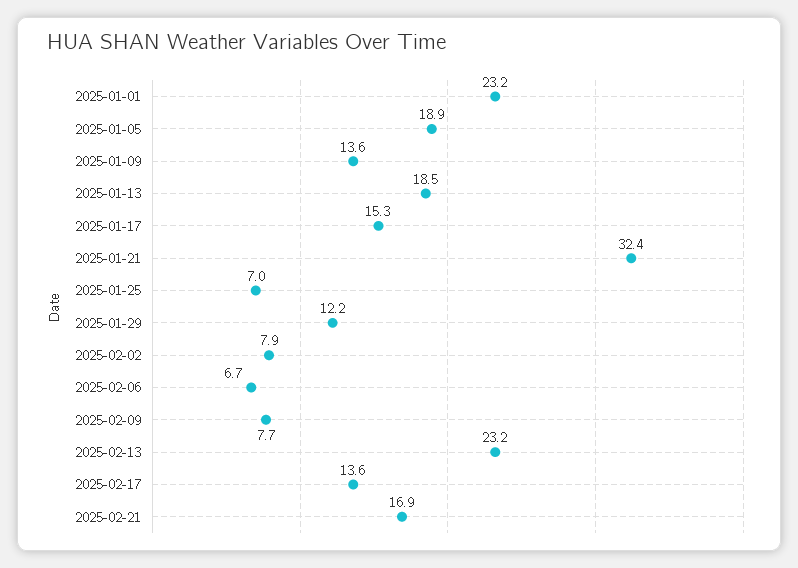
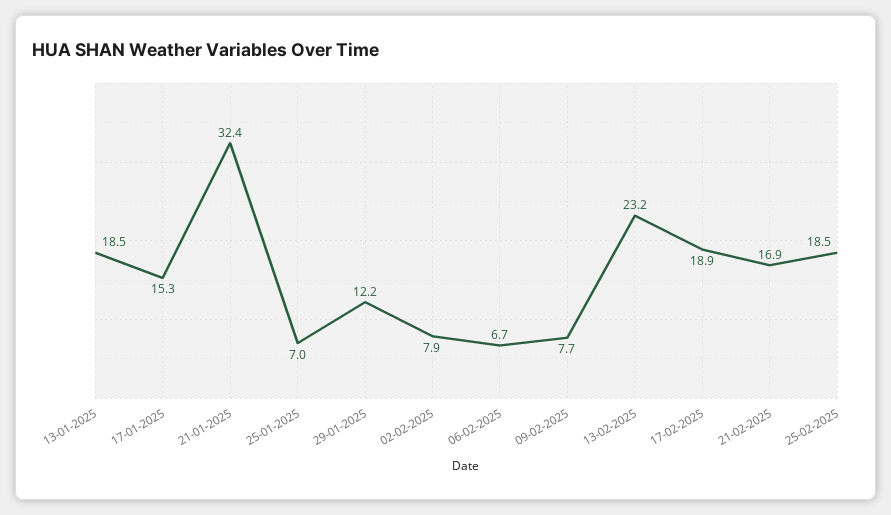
2025-01-01: 23.2 -> none
2025-01-05: 18.9 -> none
2025-01-09: 13.6 -> none
2025-02-17: 13.6 -> 18.9
25-02-2025: none -> 18.5

